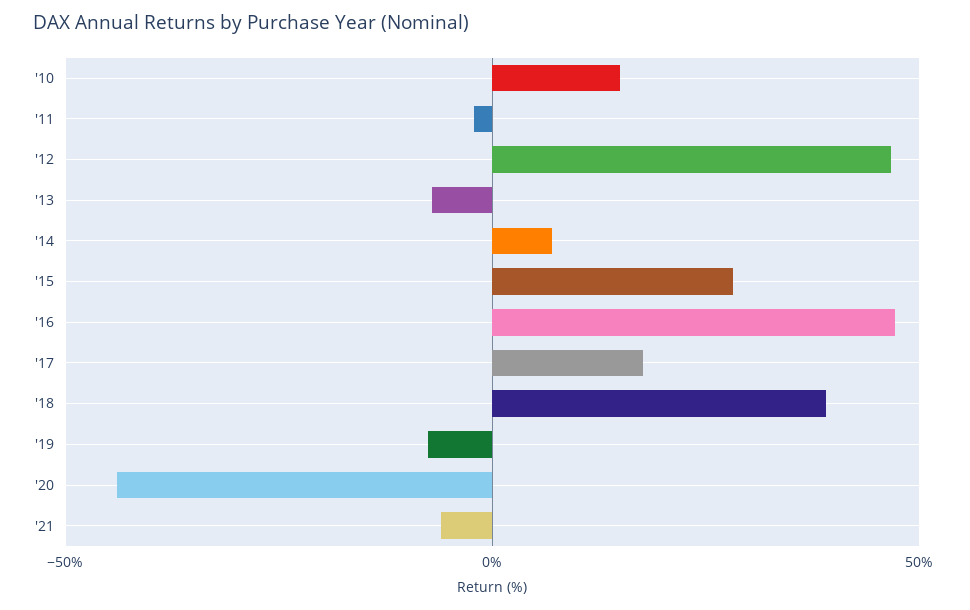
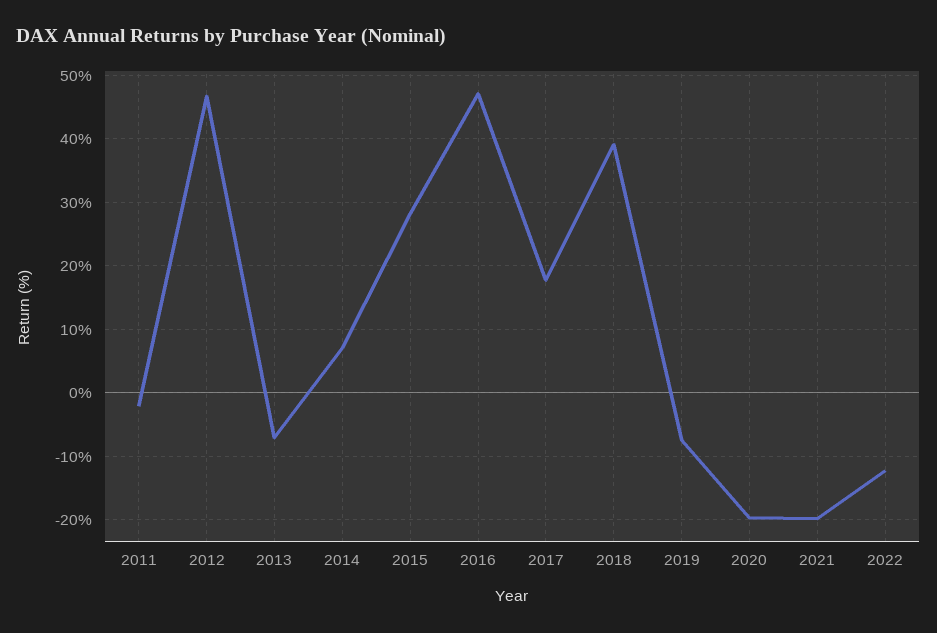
'10: 15 -> none
'20: -45 -> -20
'21: -5 -> -20
2022: none -> -12

